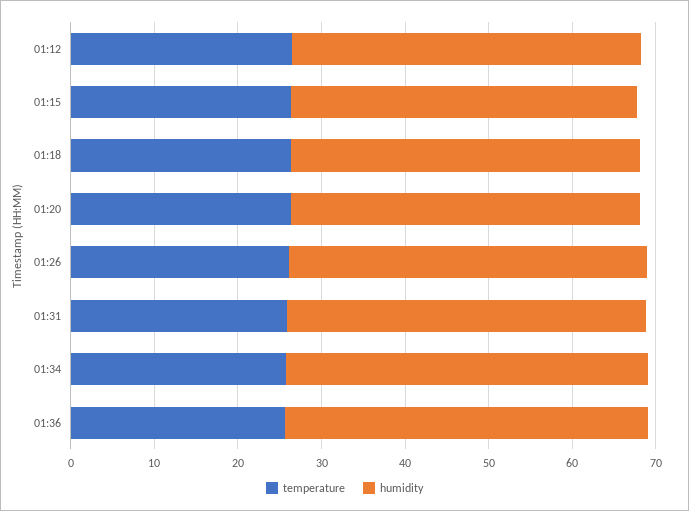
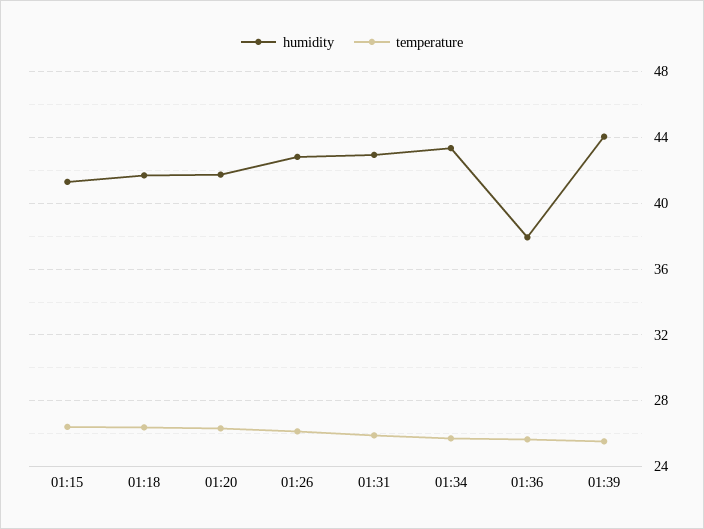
temperature, 01:12: 26 -> none
humidity, 01:12: 42 -> none
humidity, 01:36: 44 -> 38
humidity, 01:39: none -> 44
temperature, 01:39: none -> 25.5

